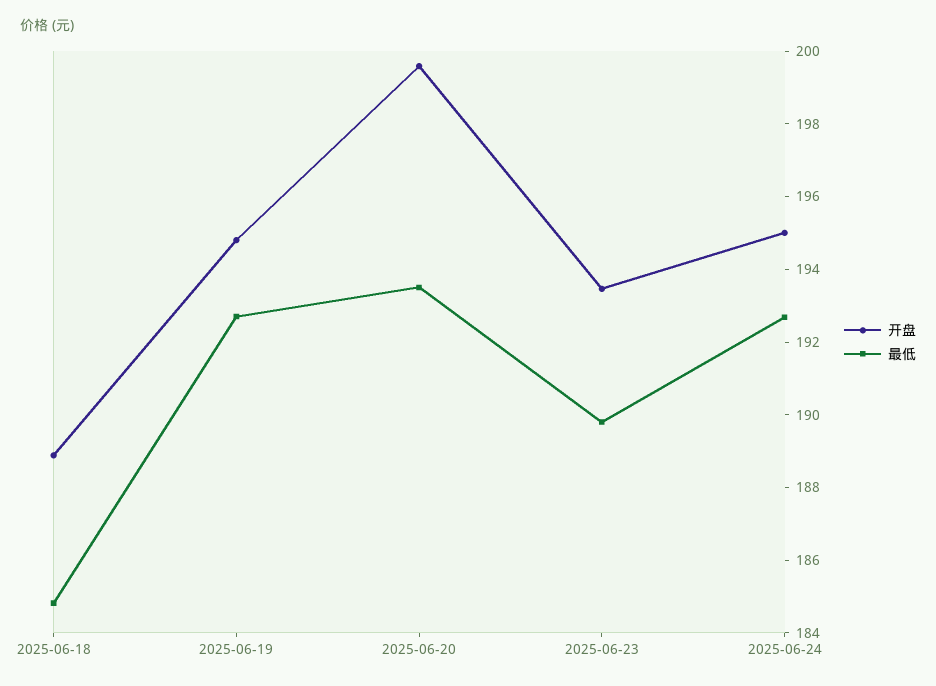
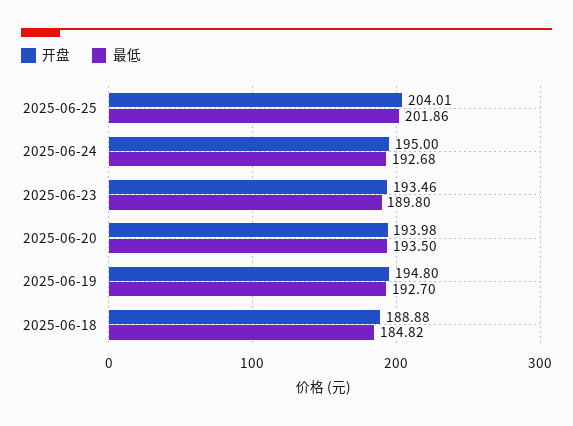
开盘, 2025-06-20: 199.5 -> 193.98
开盘, 2025-06-25: none -> 204.01
最低, 2025-06-25: none -> 201.86

